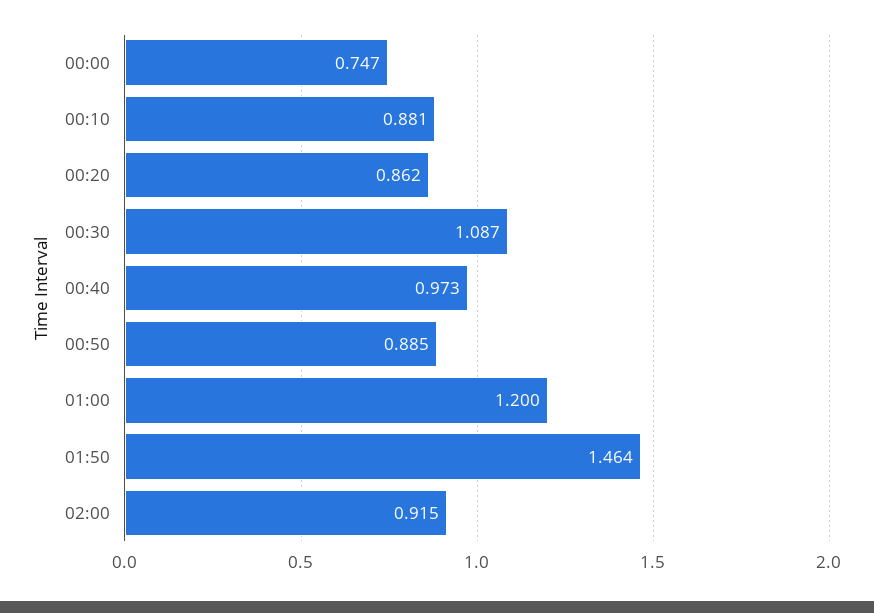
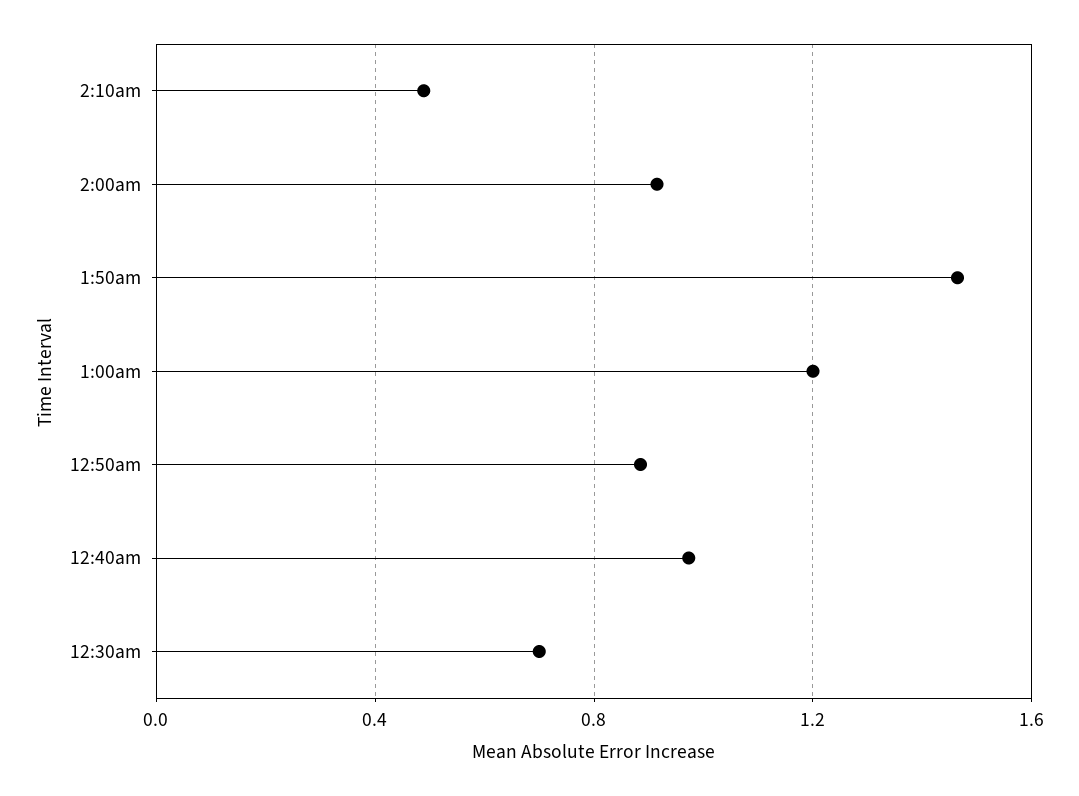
00:00: 0.747 -> none
00:10: 0.881 -> none
00:20: 0.862 -> none
00:30: 1.087 -> 0.7
2:10am: none -> 0.5

